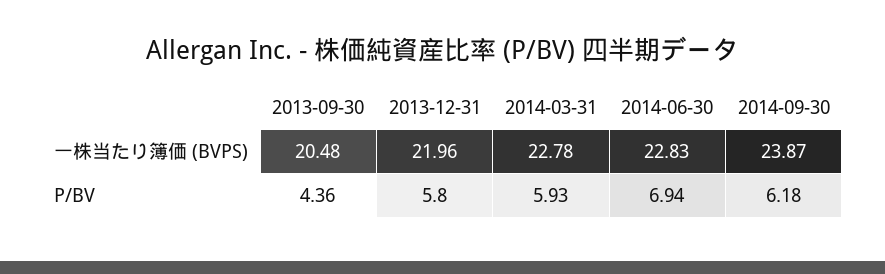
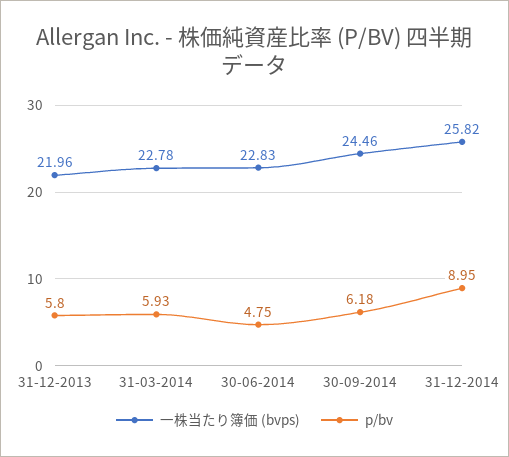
一株当たり簿価 (BVPS), 2013-09-30: 20.48 -> none
一株当たり簿価 (BVPS), 2014-09-30: 23.87 -> 24.46
P/BV, 2013-09-30: 4.36 -> none
P/BV, 2014-06-30: 6.94 -> 4.75
一株当たり簿価 (BVPS), 31-12-2014: none -> 25.82
P/BV, 31-12-2014: none -> 8.95

